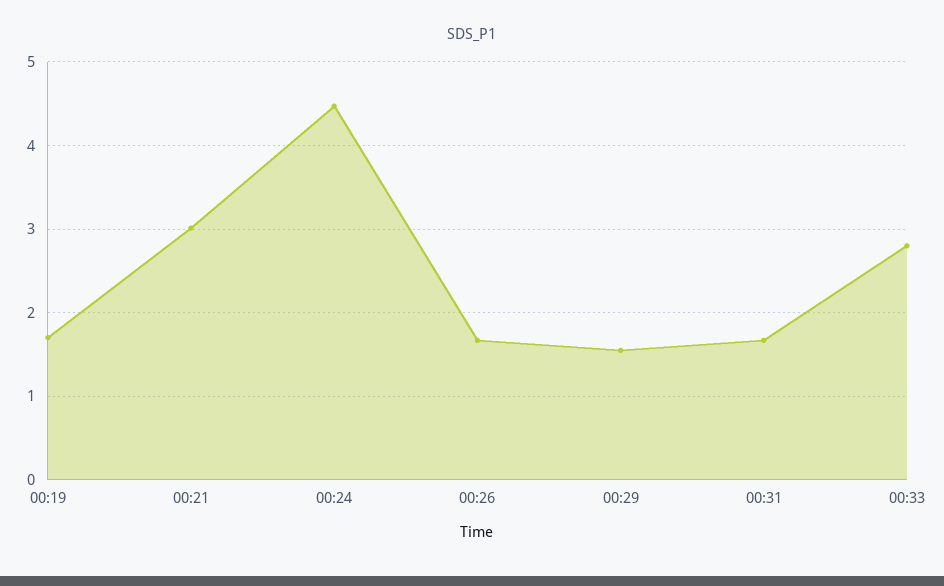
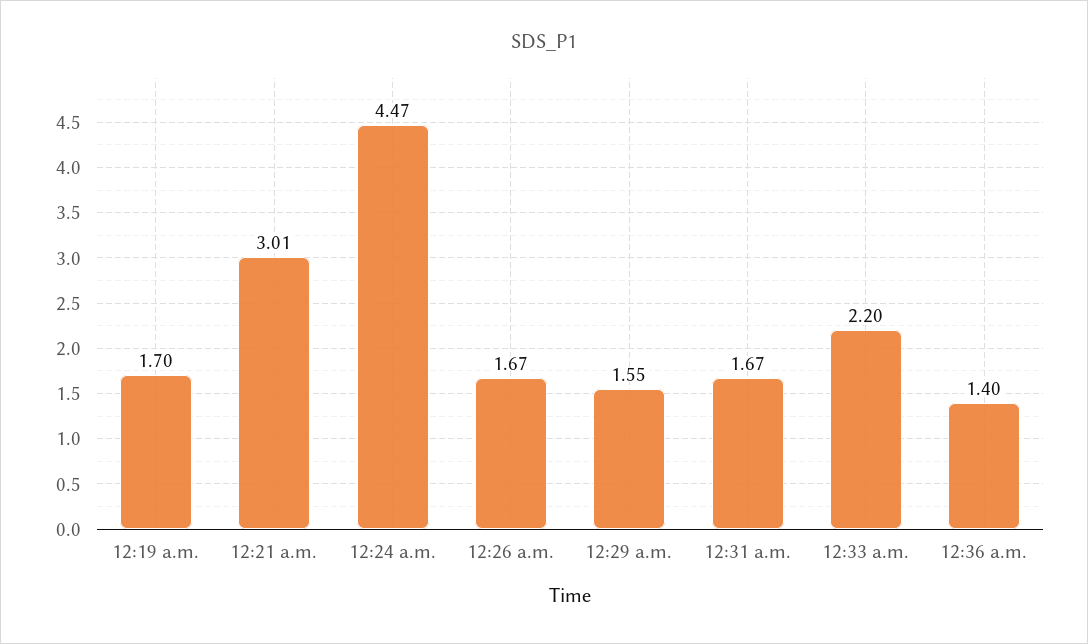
00:33: 2.8 -> 2.2
12:36 a.m.: none -> 1.4

